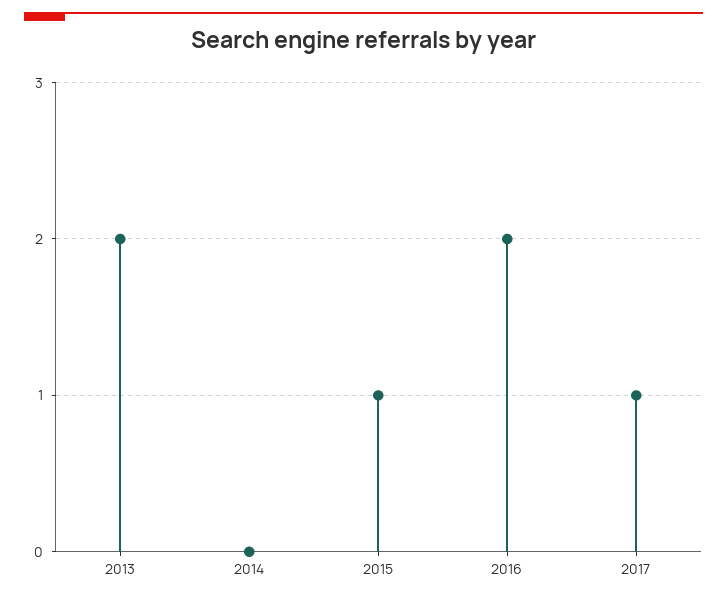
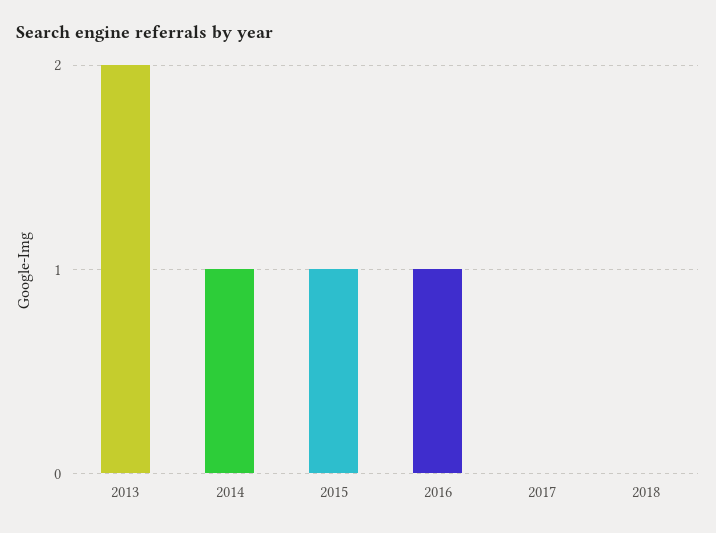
2014: 0 -> 1
2016: 2 -> 1
2017: 1 -> 0
2018: none -> 0

